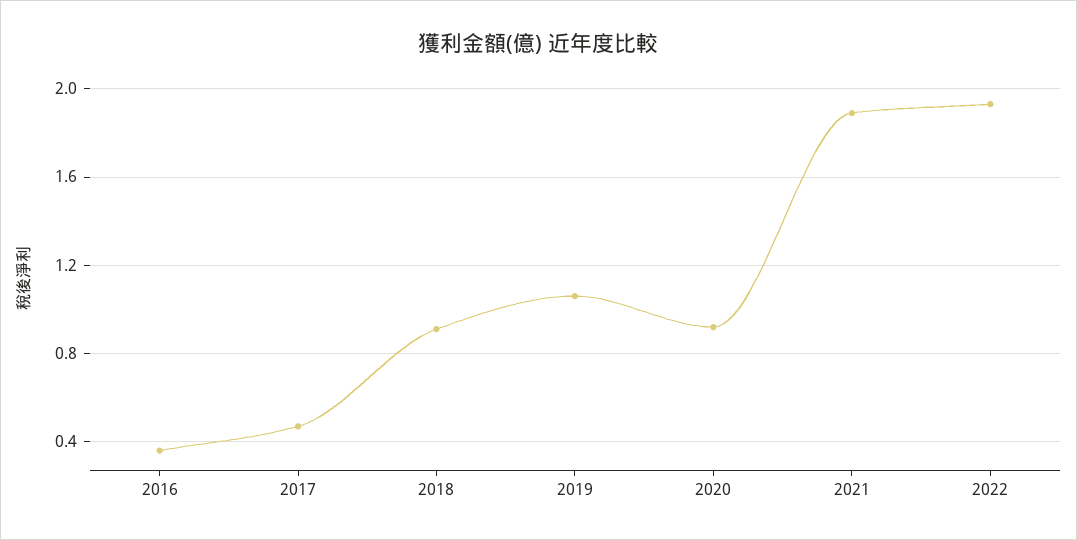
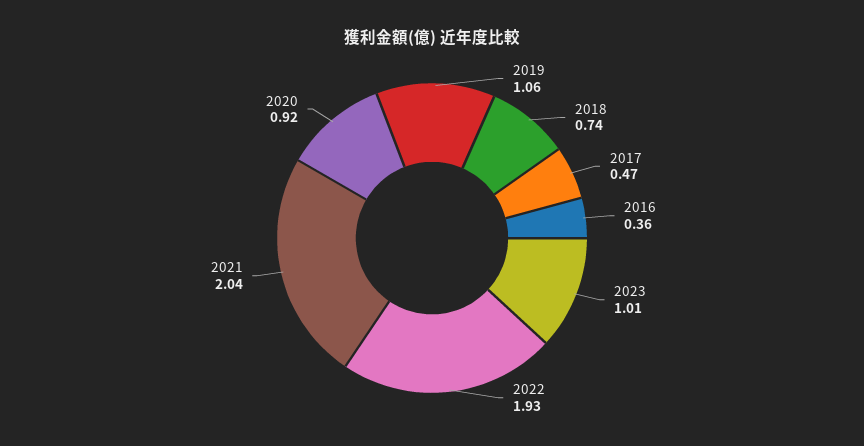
2018: 0.9 -> 0.74
2021: 1.9 -> 2.04
2023: none -> 1.01

